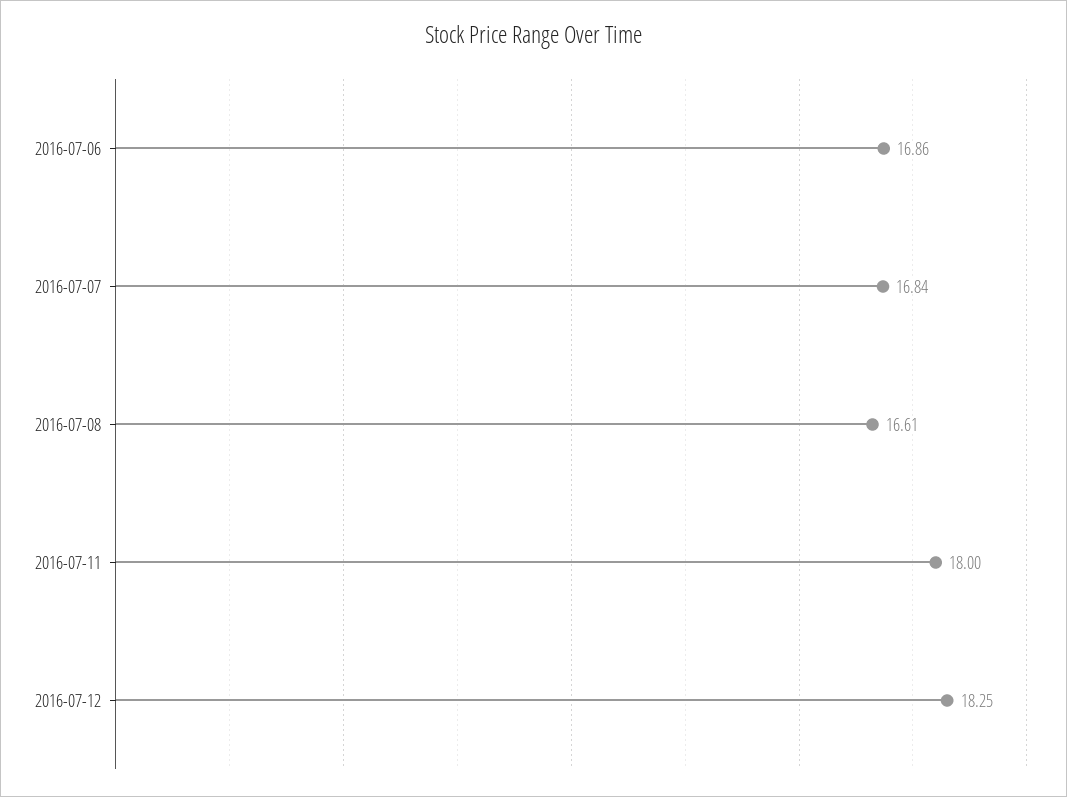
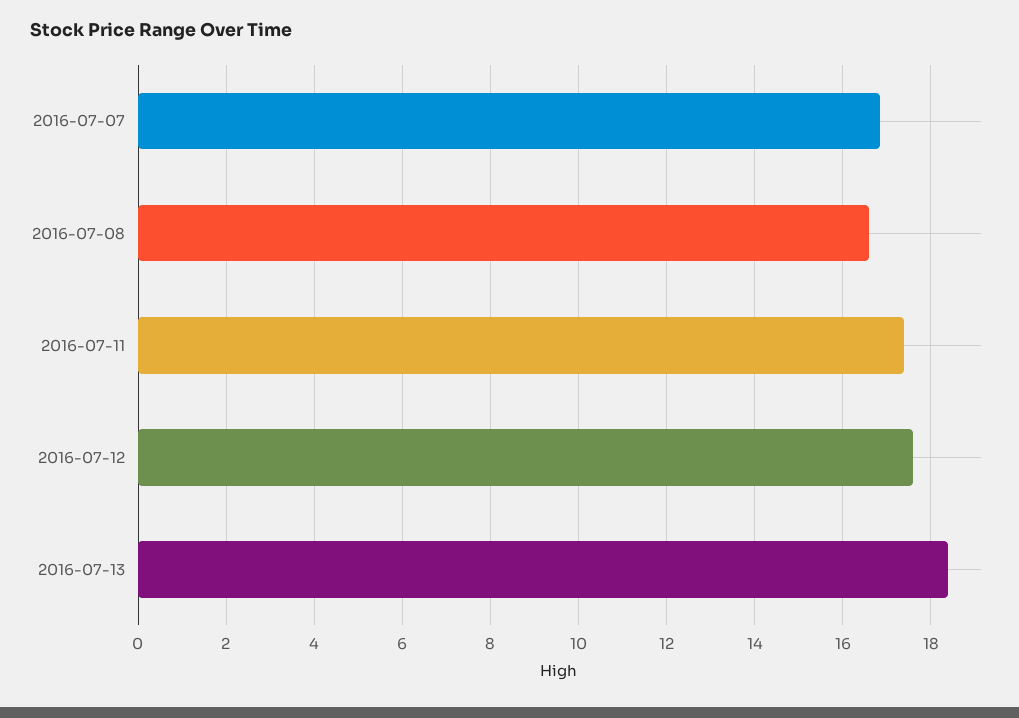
2016-07-06: 16.86 -> none
2016-07-11: 18 -> 17.4
2016-07-12: 18.25 -> 17.6
2016-07-13: none -> 18.4

